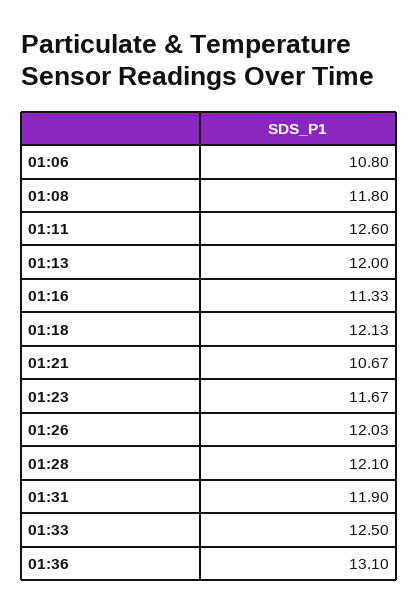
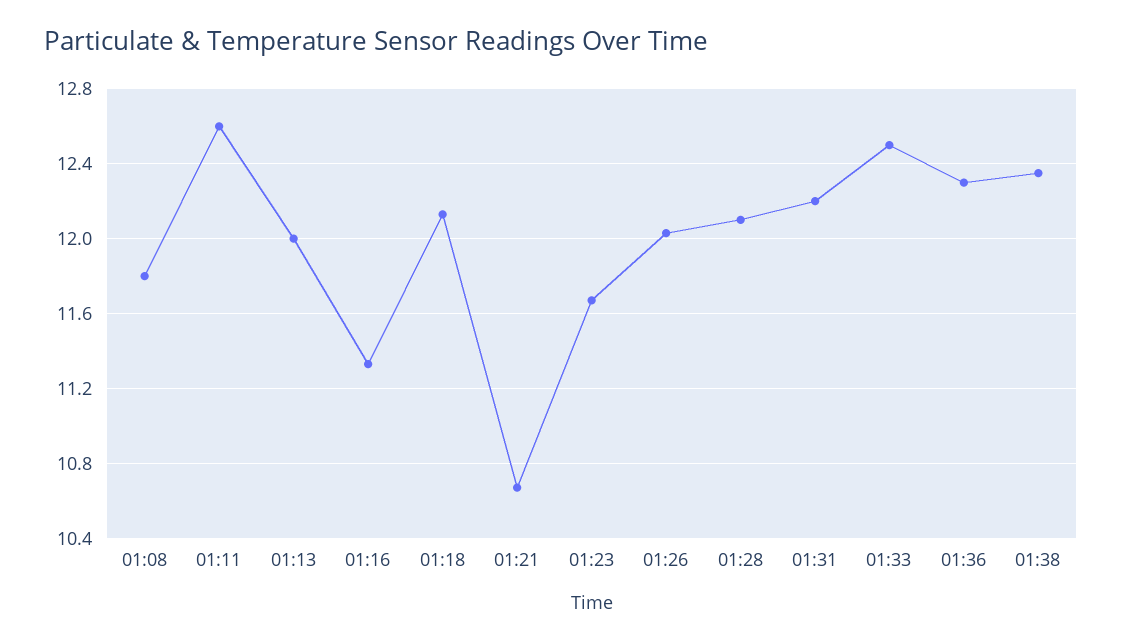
01:06: 10.8 -> none
01:31: 11.9 -> 12.2
01:36: 13.1 -> 12.3
01:38: none -> 12.35

